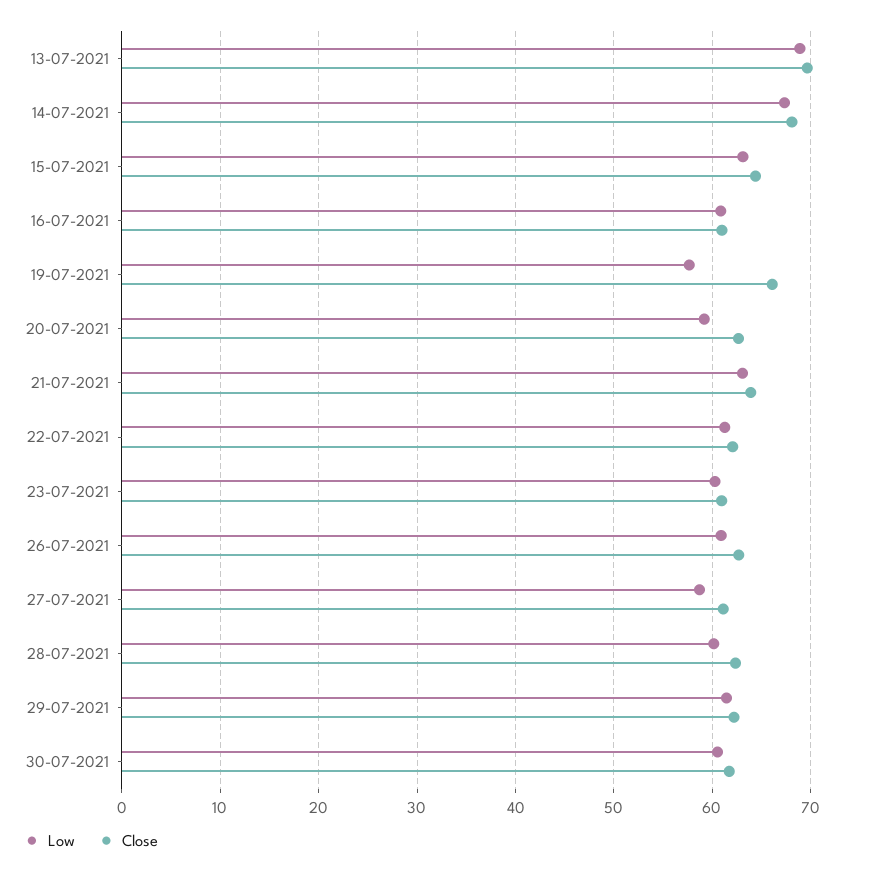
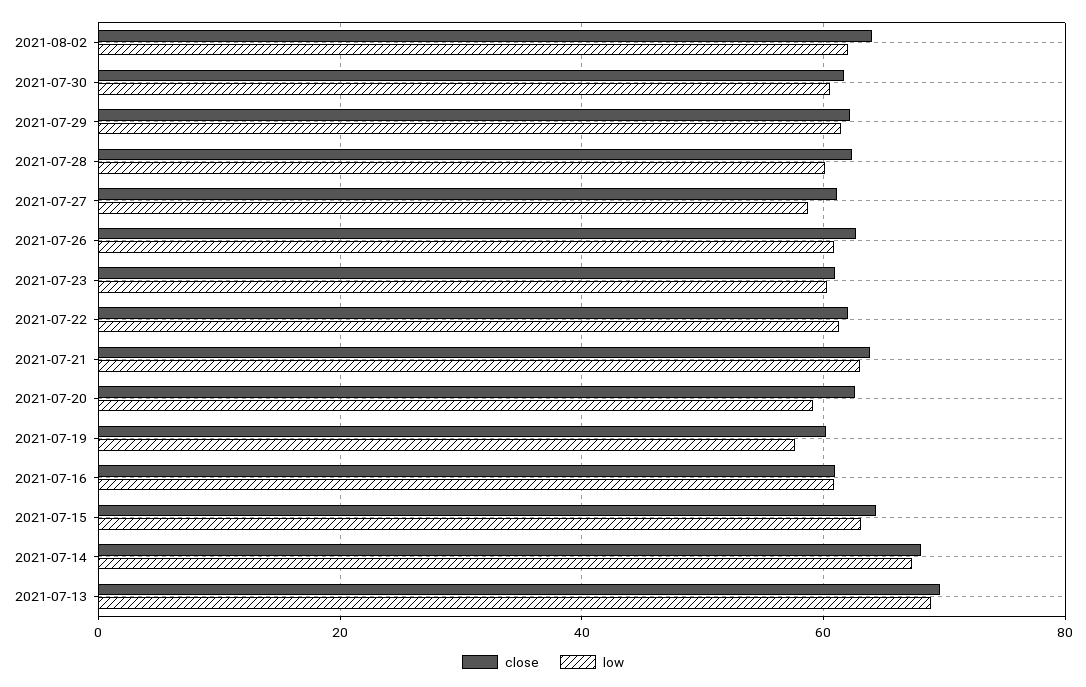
Close, 19-07-2021: 66 -> 60
Close, 2021-08-02: none -> 64
Low, 2021-08-02: none -> 62

